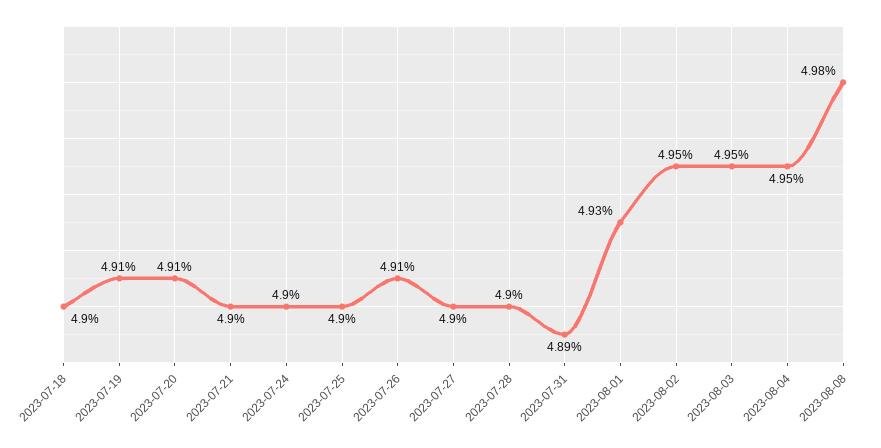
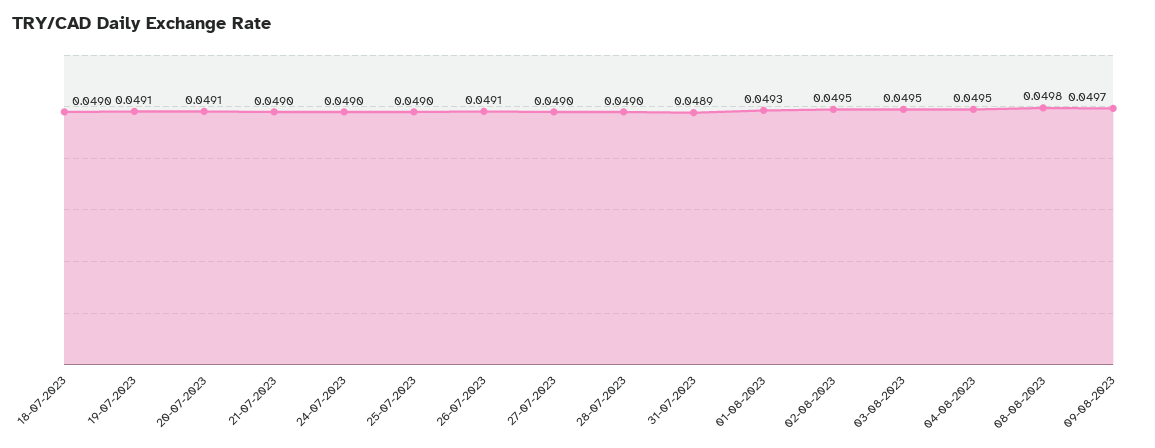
09-08-2023: none -> 0.0497

